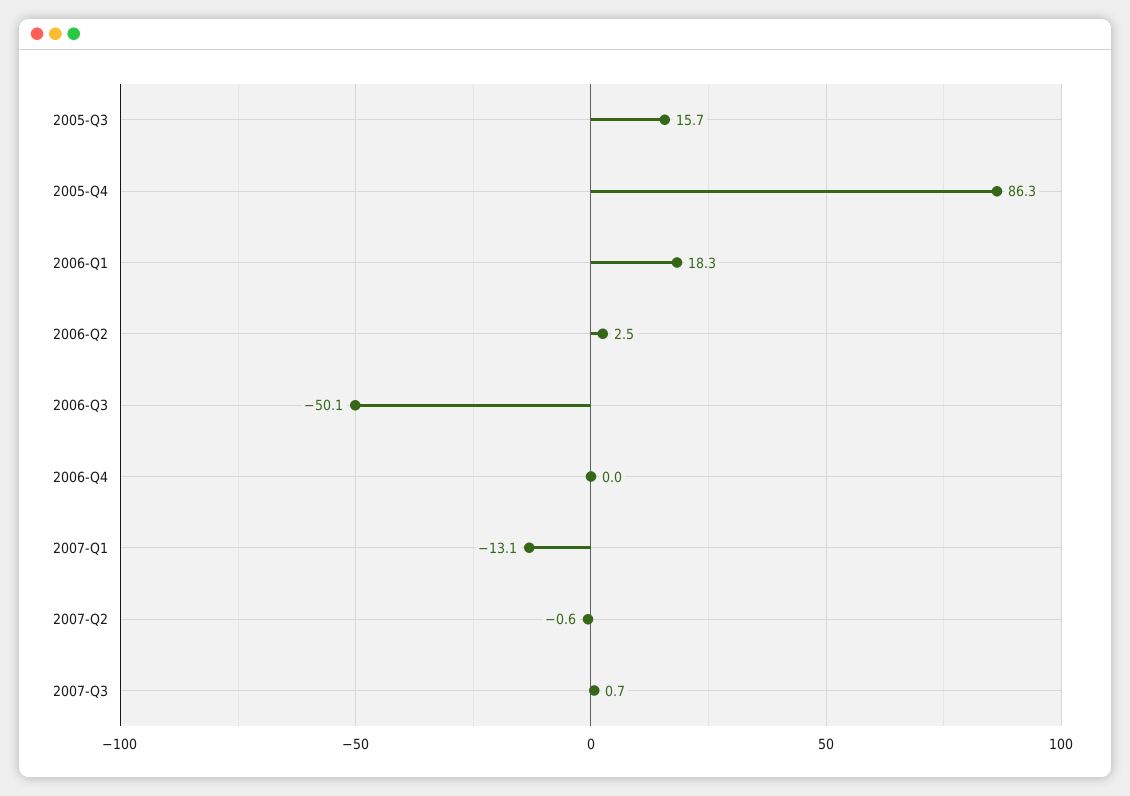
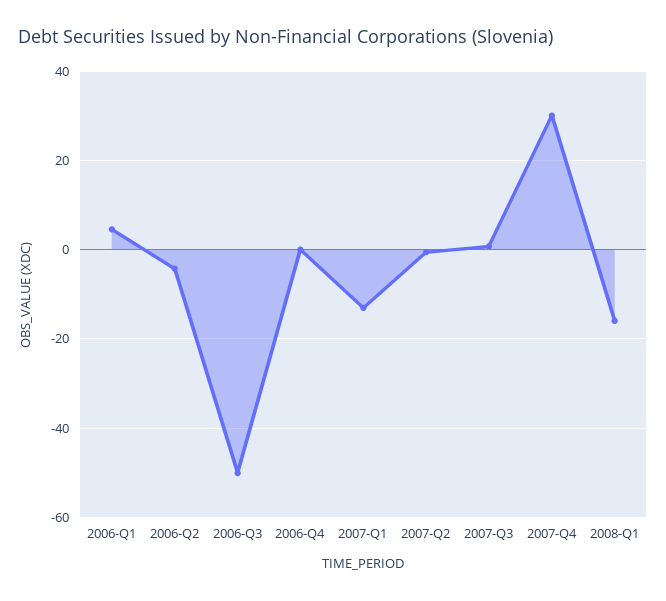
2005-Q3: 15.7 -> none
2005-Q4: 86.3 -> none
2006-Q1: 18.3 -> 4
2006-Q2: 2.5 -> -4
2007-Q4: none -> 30
2008-Q1: none -> -16

